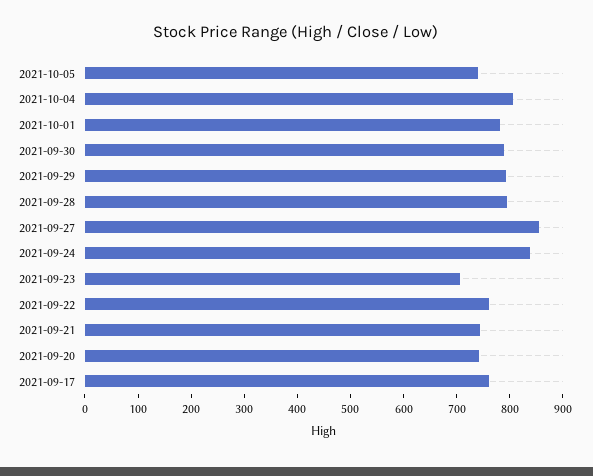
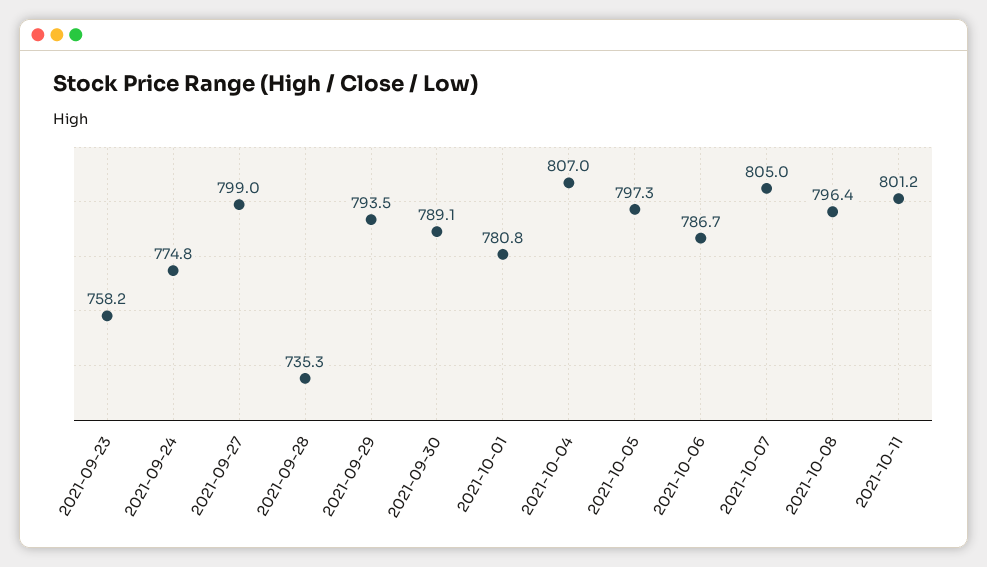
2021-10-05: 740 -> 797.3
2021-09-28: 800 -> 735.3
2021-09-27: 860 -> 799
2021-09-24: 840 -> 774.8
2021-09-23: 700 -> 758.2
2021-09-22: 760 -> none
2021-09-21: 740 -> none
2021-09-20: 740 -> none
2021-09-17: 760 -> none
2021-10-06: none -> 786.7
2021-10-07: none -> 805
2021-10-08: none -> 796.4
2021-10-11: none -> 801.2

